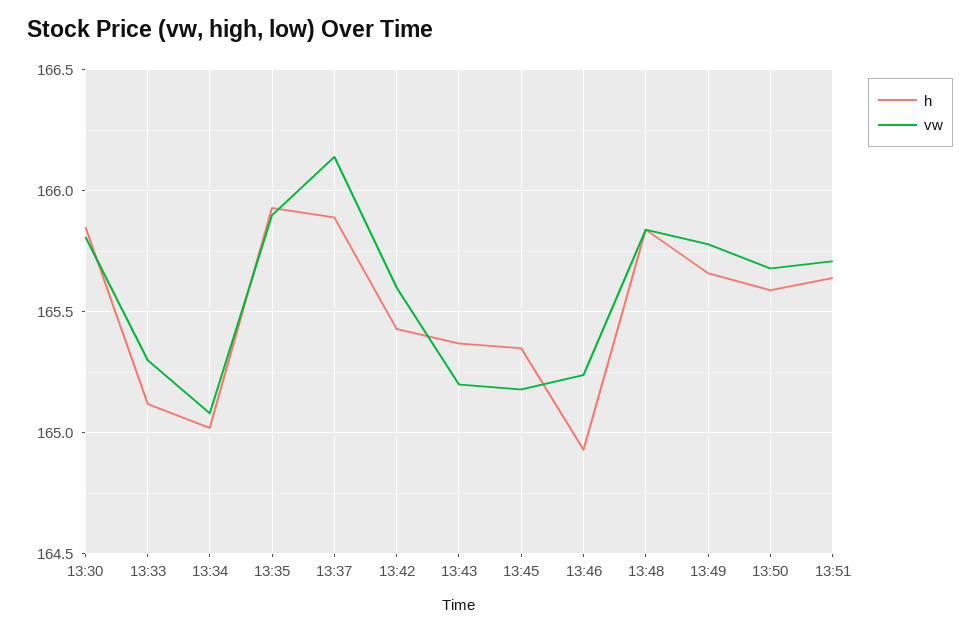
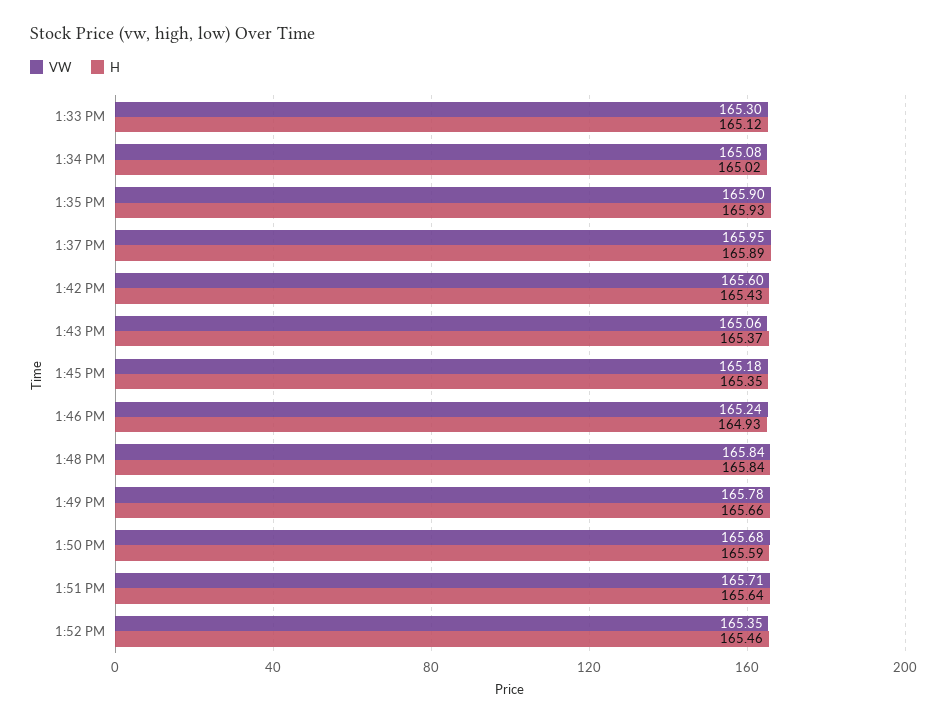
h, 13:30: 165.85 -> none
vw, 13:30: 165.8 -> none
vw, 13:37: 166.15 -> 165.95
vw, 13:43: 165.2 -> 165.06
vw, 1:52 PM: none -> 165.35
h, 1:52 PM: none -> 165.46

